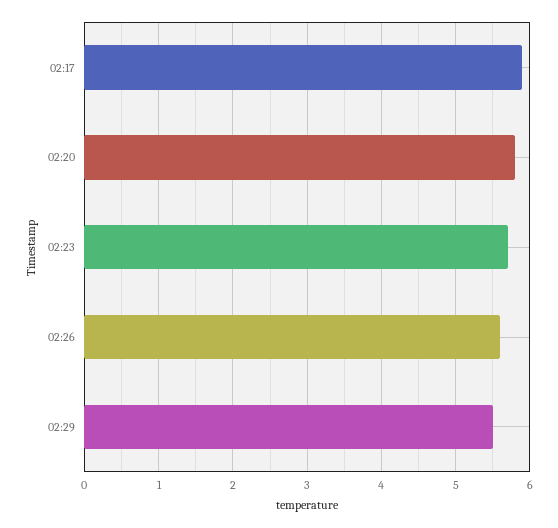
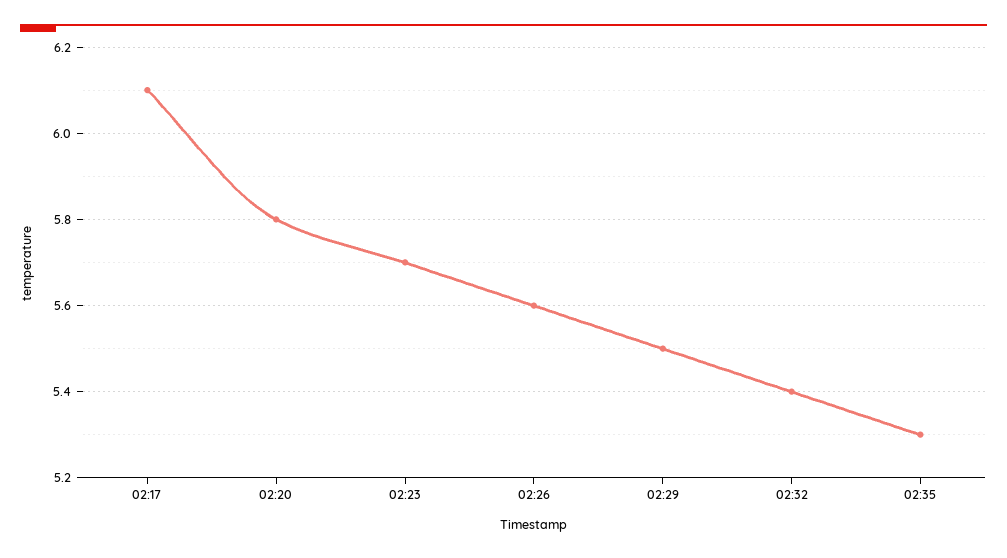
02:17: 5.9 -> 6.1
02:32: none -> 5.4
02:35: none -> 5.3

